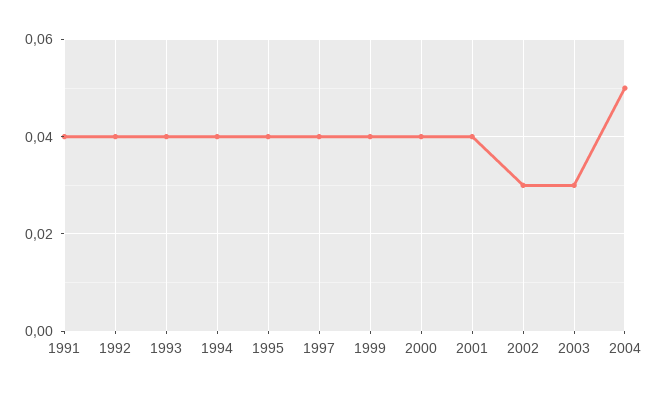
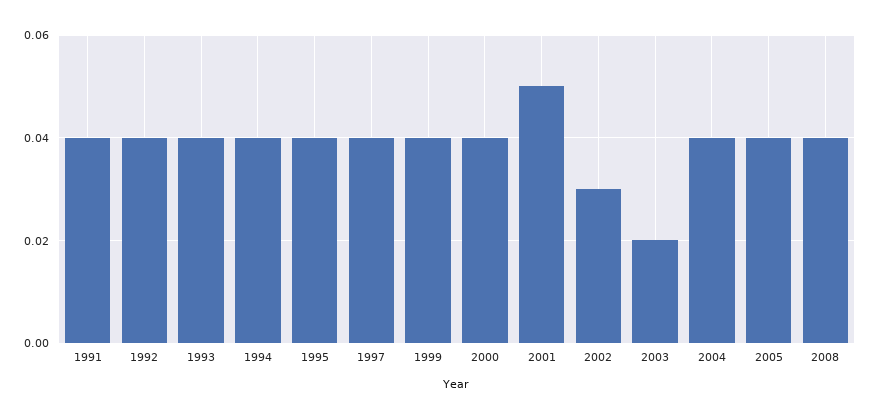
2001: 0.04 -> 0.05
2003: 0.03 -> 0.02
2004: 0.05 -> 0.04
2005: none -> 0.04
2008: none -> 0.04

